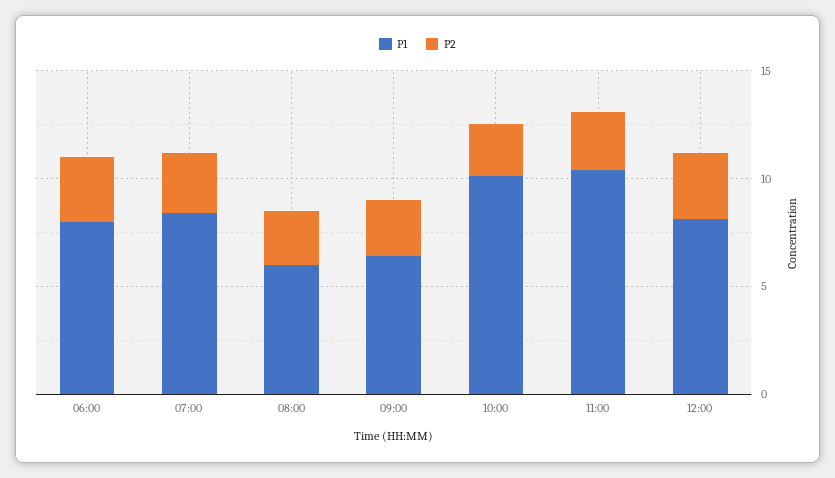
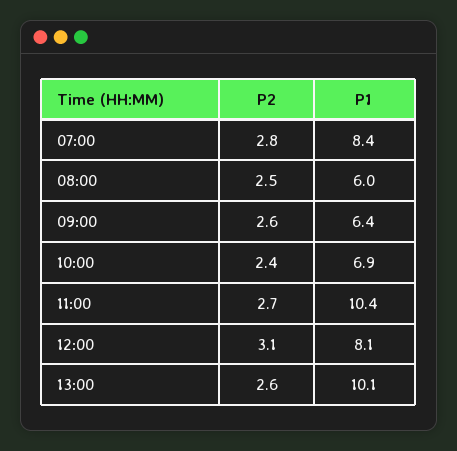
P1, 06:00: 8 -> none
P2, 06:00: 3 -> none
P1, 10:00: 10 -> 6.9
P2, 13:00: none -> 2.6
P1, 13:00: none -> 10.1

